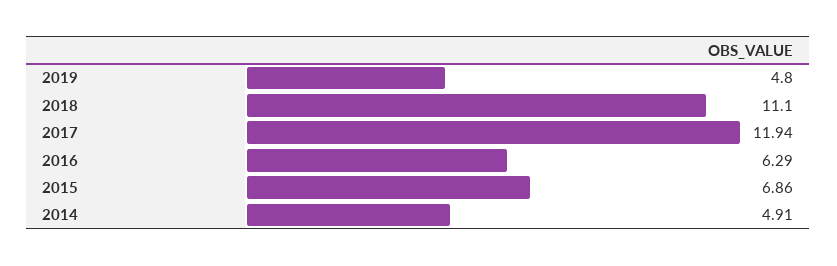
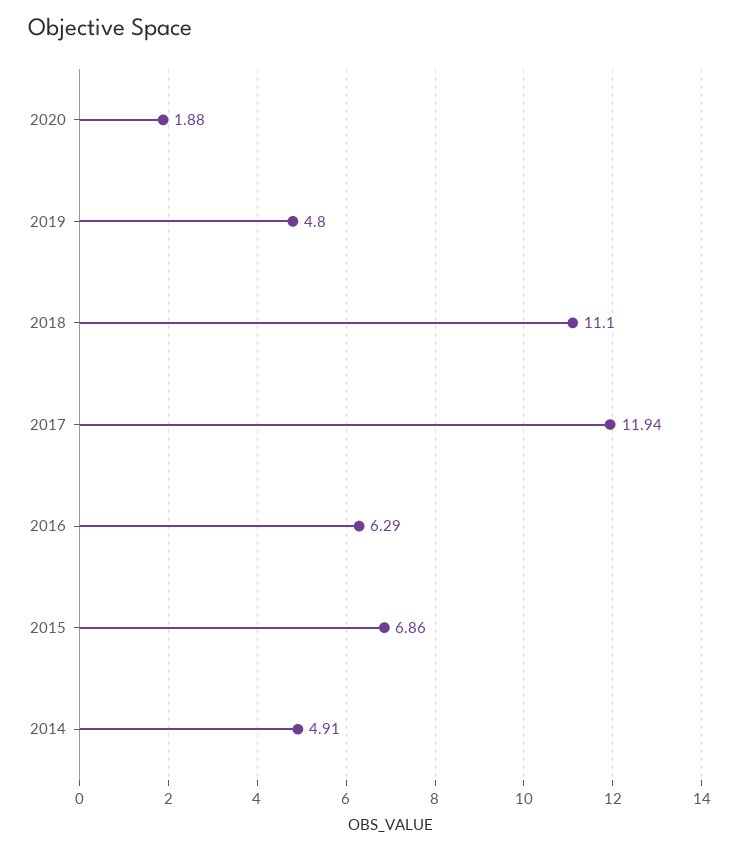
2020: none -> 1.88

